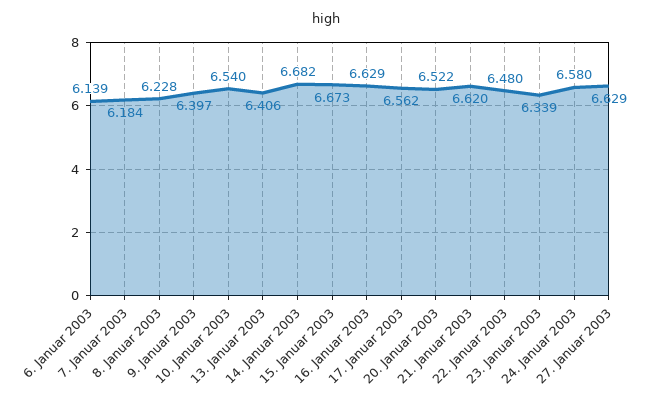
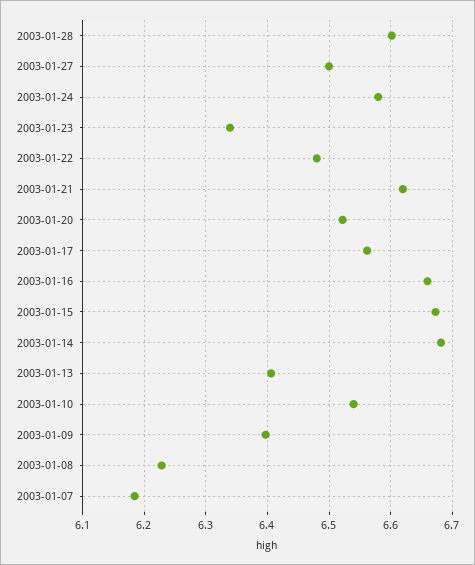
6. Januar 2003: 6.139 -> none
16. Januar 2003: 6.629 -> 6.66
27. Januar 2003: 6.629 -> 6.5
2003-01-28: none -> 6.6

